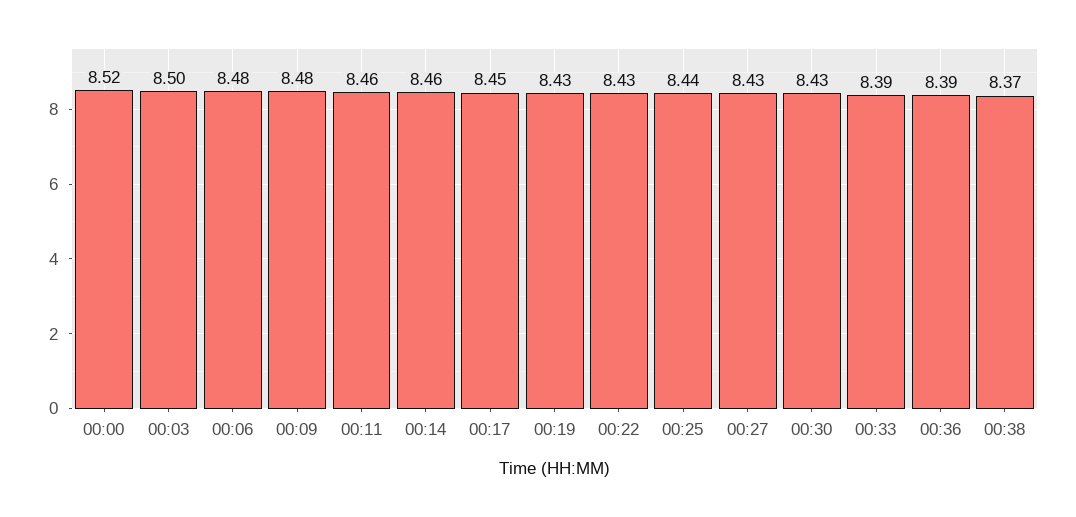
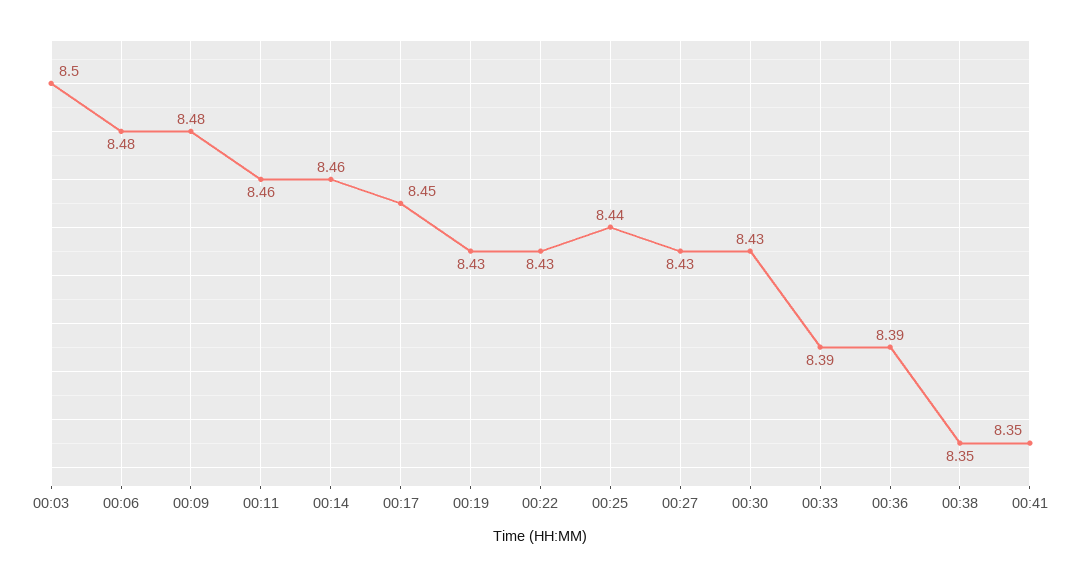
00:00: 8.52 -> none
00:38: 8.37 -> 8.35
00:41: none -> 8.35

